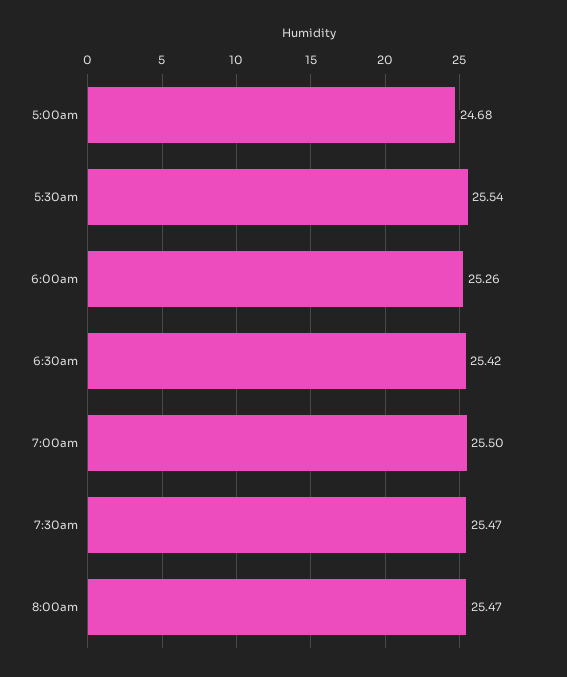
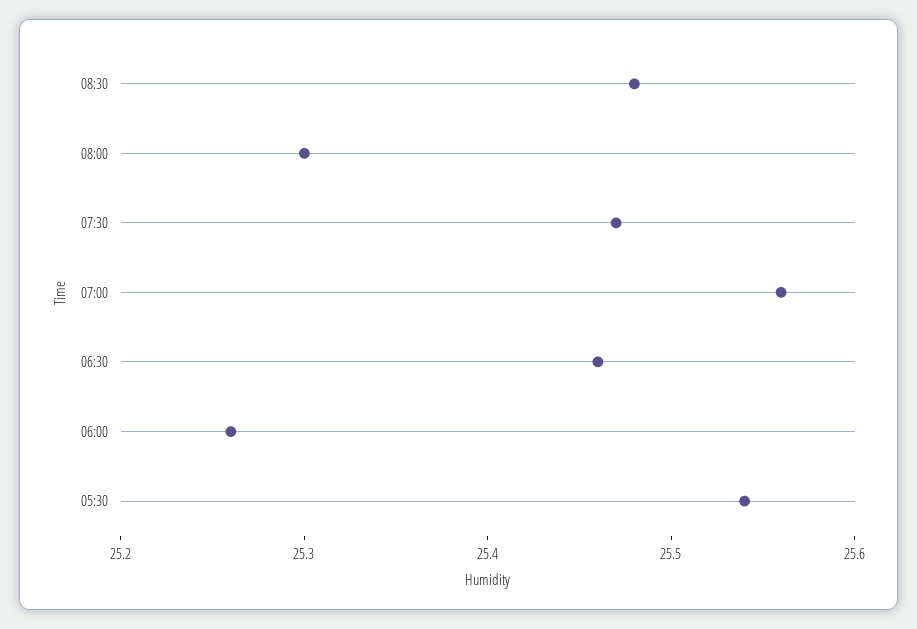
5:00am: 24.68 -> none
6:30am: 25.42 -> 25.46
7:00am: 25.5 -> 25.56
8:00am: 25.47 -> 25.3
08:30: none -> 25.48

